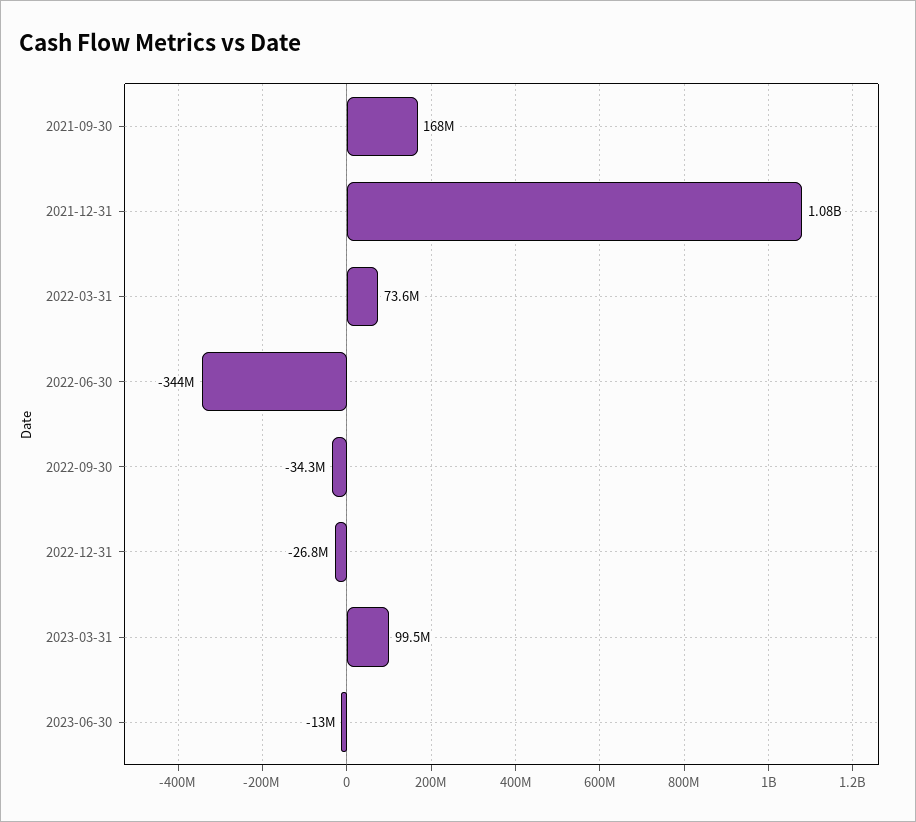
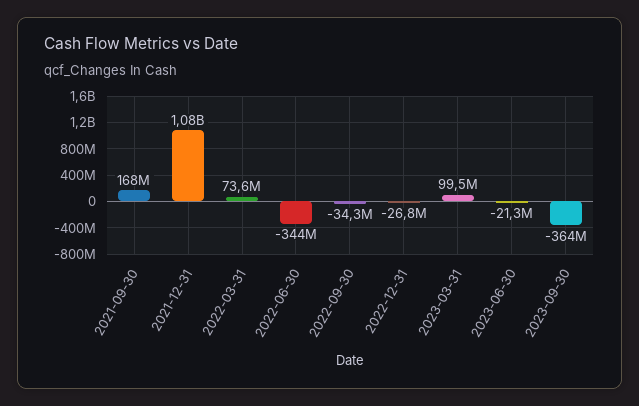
2023-06-30: -13000000 -> -21300000
2023-09-30: none -> -364000000

